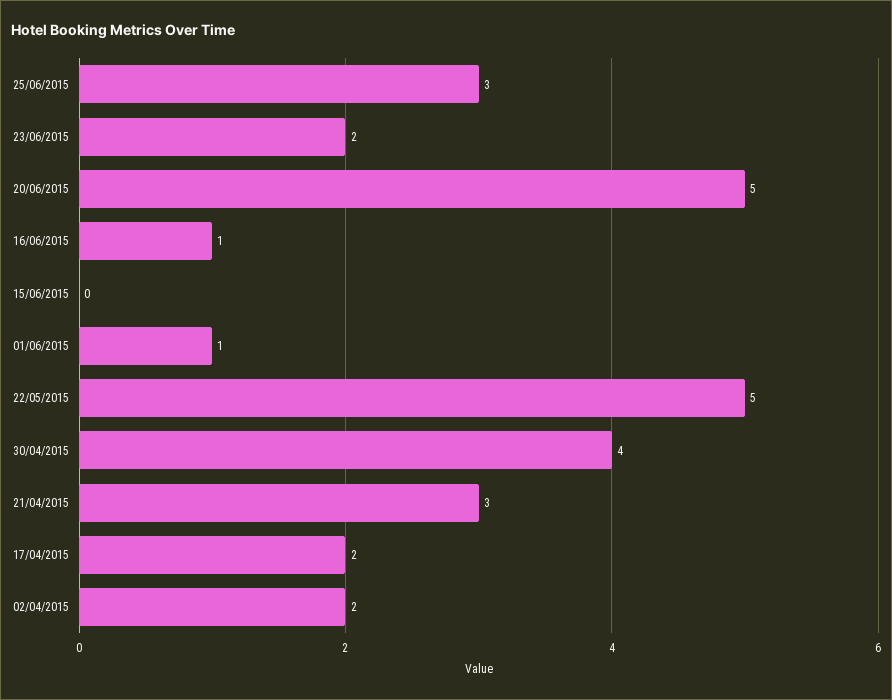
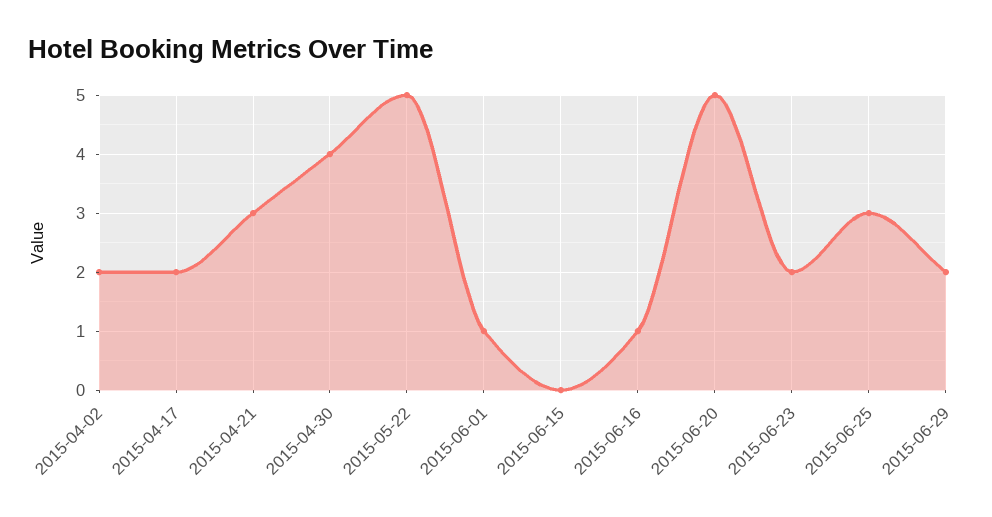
2015-06-29: none -> 2

